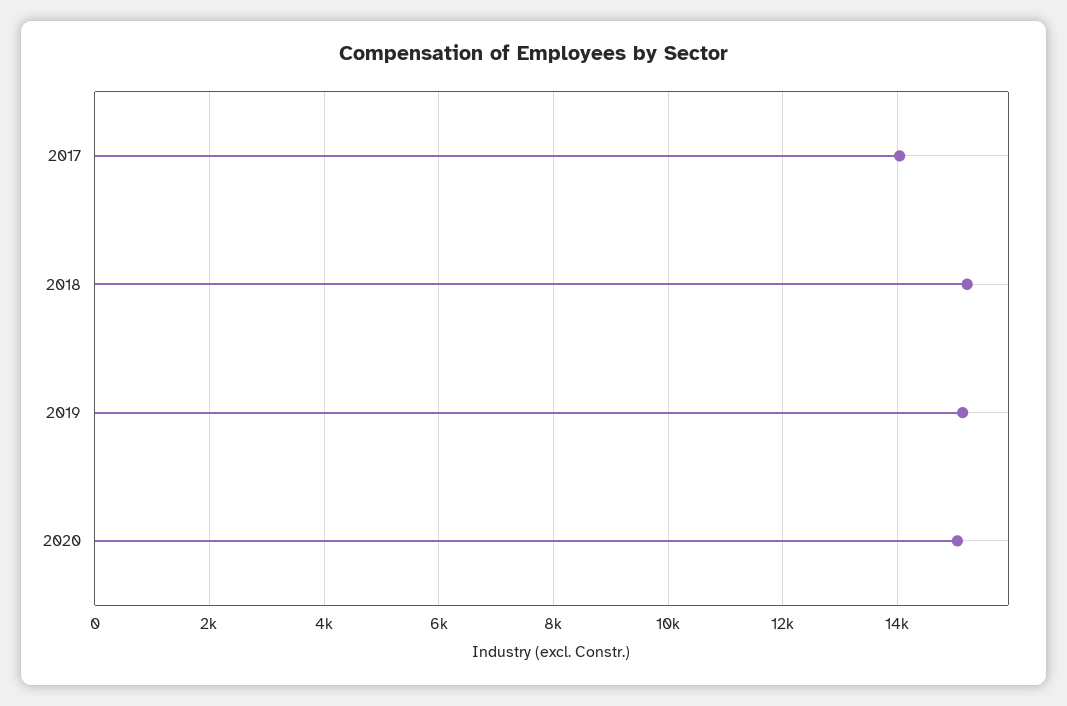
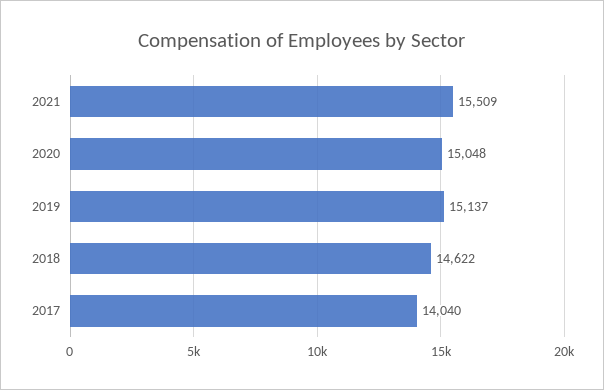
2018: 15200 -> 14622
2021: none -> 15509

